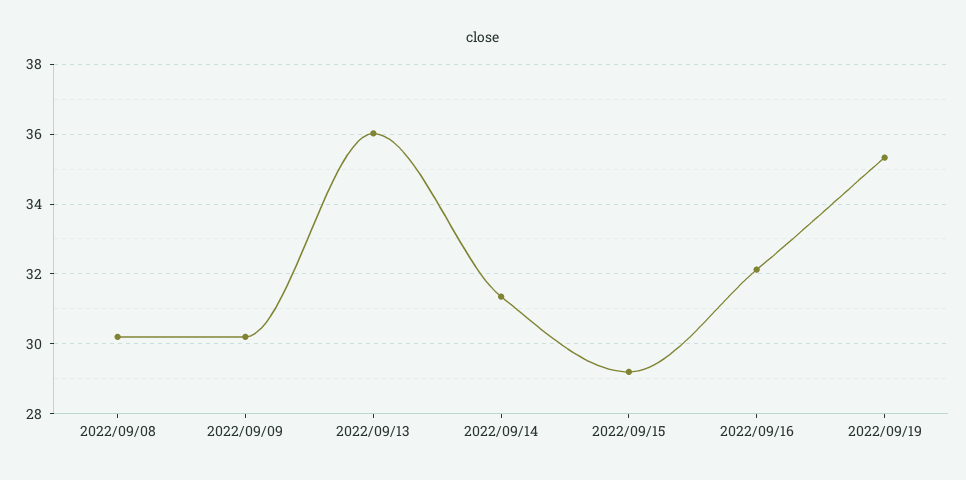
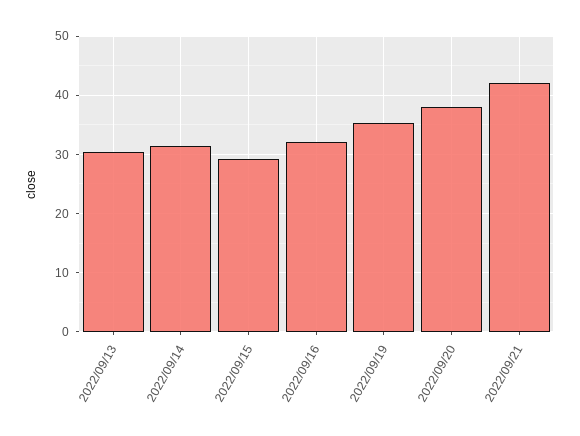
2022/09/08: 30.2 -> none
2022/09/09: 30.2 -> none
2022/09/13: 36 -> 30
2022/09/20: none -> 38
2022/09/21: none -> 42

